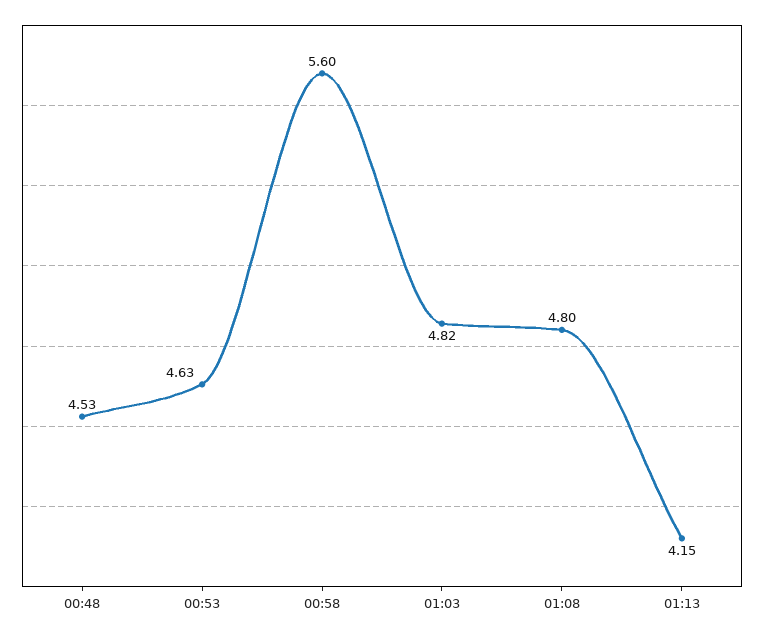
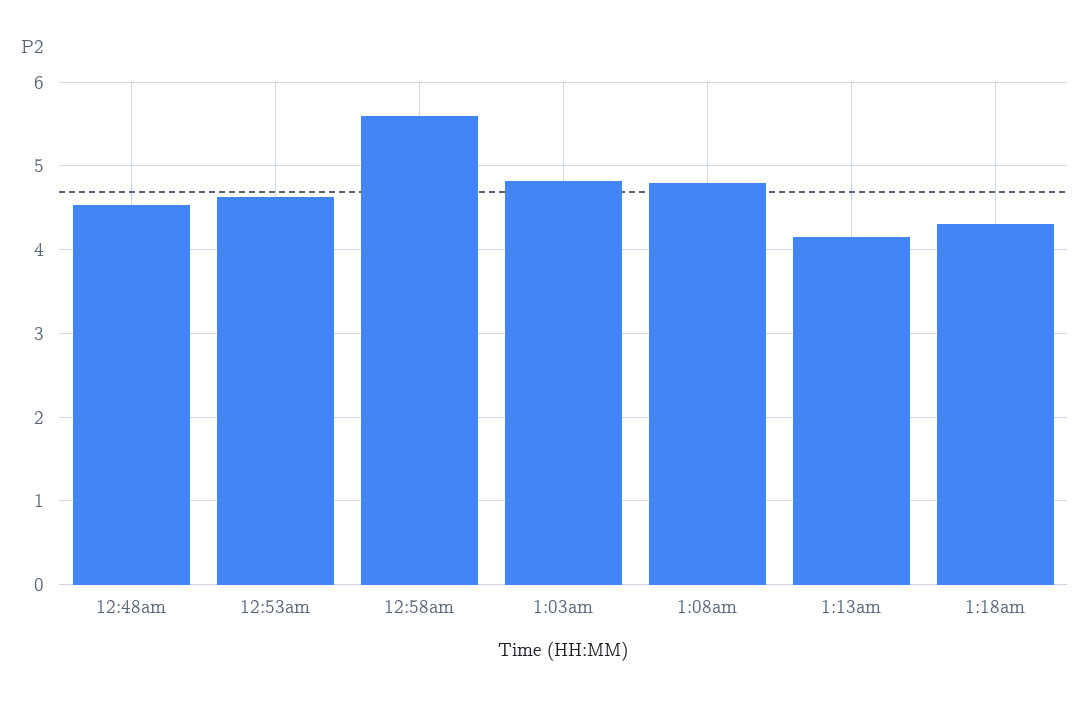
1:18am: none -> 4.3

